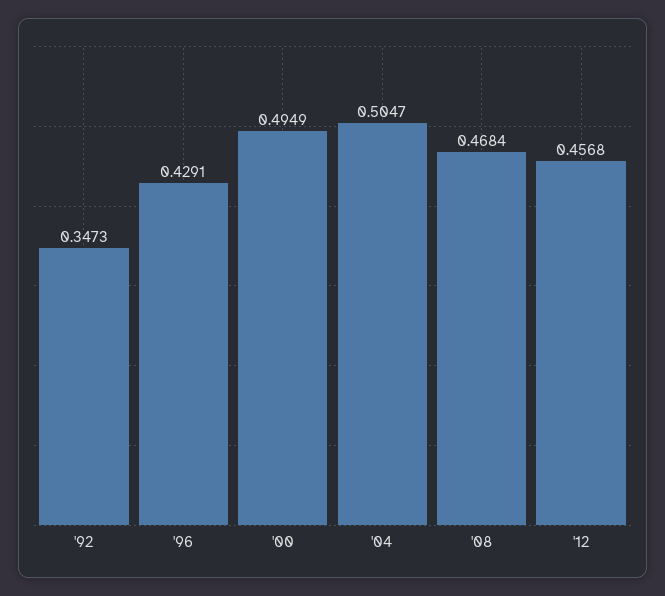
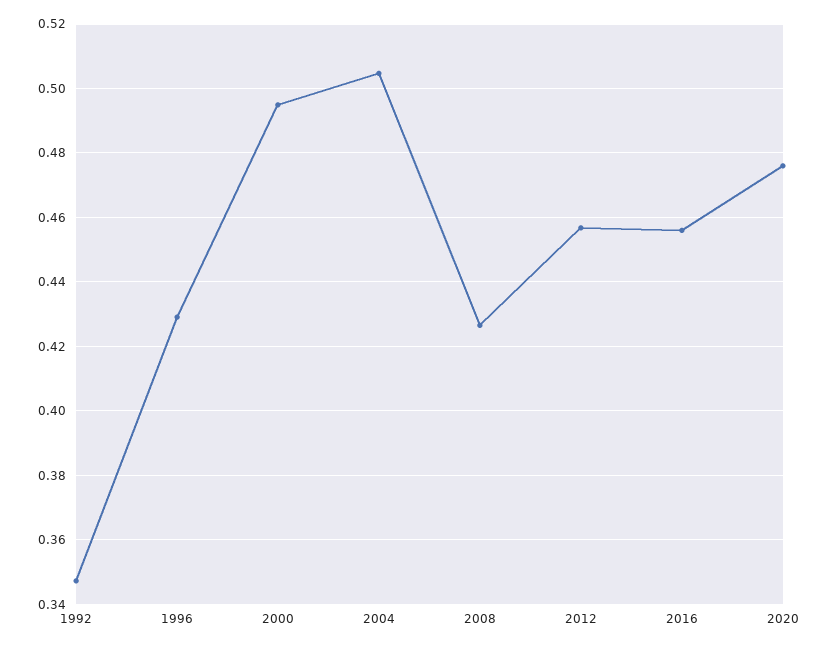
'08: 0.4684 -> 0.426
2016: none -> 0.456
2020: none -> 0.476

